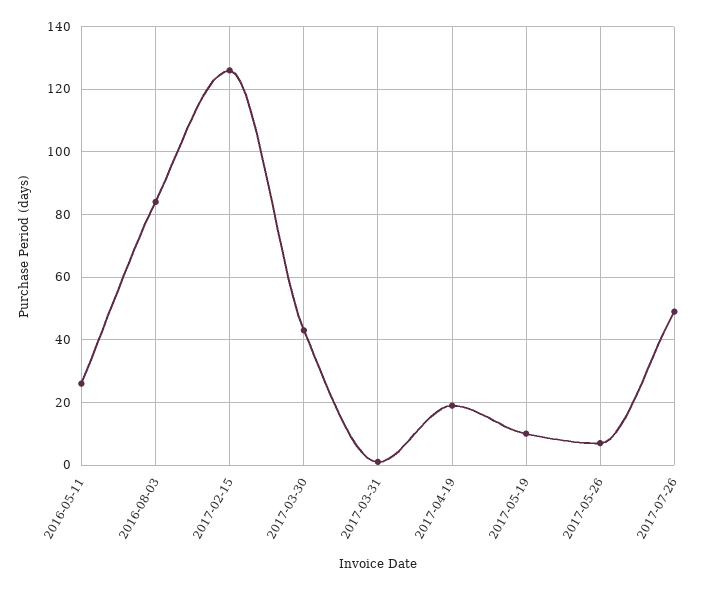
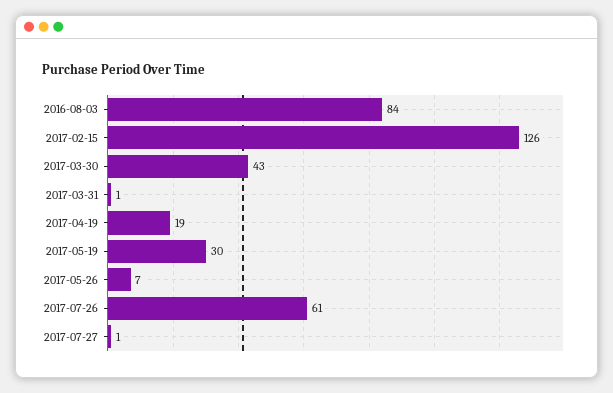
2016-05-11: 25 -> none
2017-05-19: 10 -> 30
2017-07-26: 50 -> 61
2017-07-27: none -> 1

